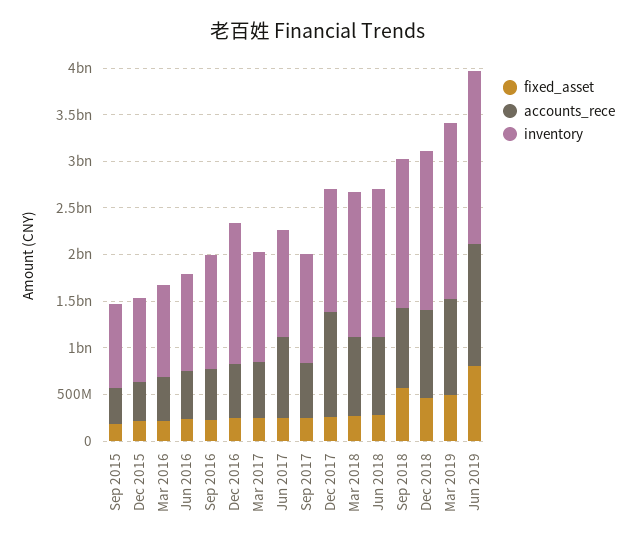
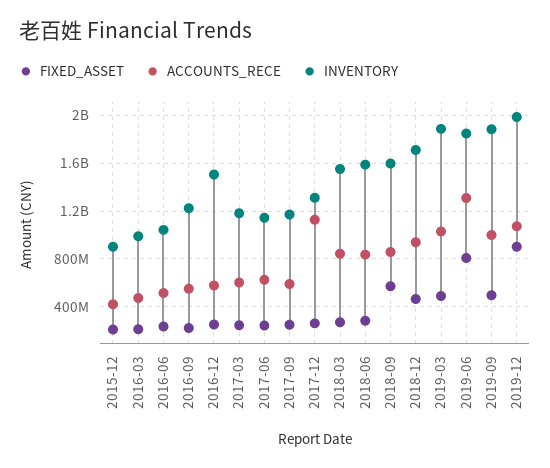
fixed_asset, Sep 2015: 200000000 -> none
accounts_rece, Sep 2015: 400000000 -> none
inventory, Sep 2015: 900000000 -> none
accounts_rece, Jun 2017: 900000000 -> 600000000
fixed_asset, 2019-09: none -> 500000000
accounts_rece, 2019-09: none -> 1000000000
inventory, 2019-09: none -> 1900000000
fixed_asset, 2019-12: none -> 900000000
accounts_rece, 2019-12: none -> 1100000000
inventory, 2019-12: none -> 2000000000

